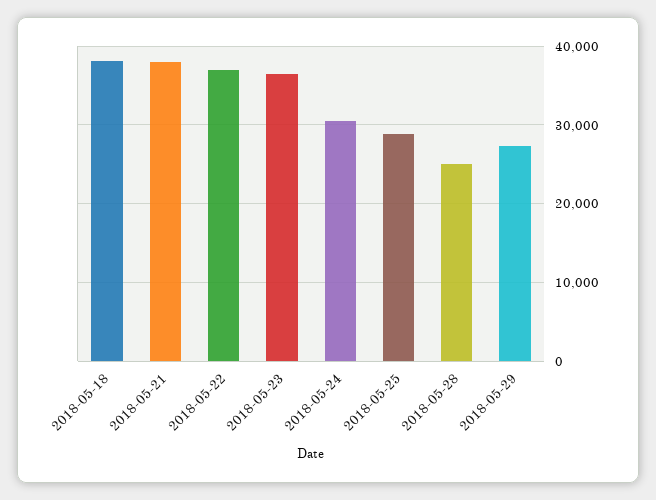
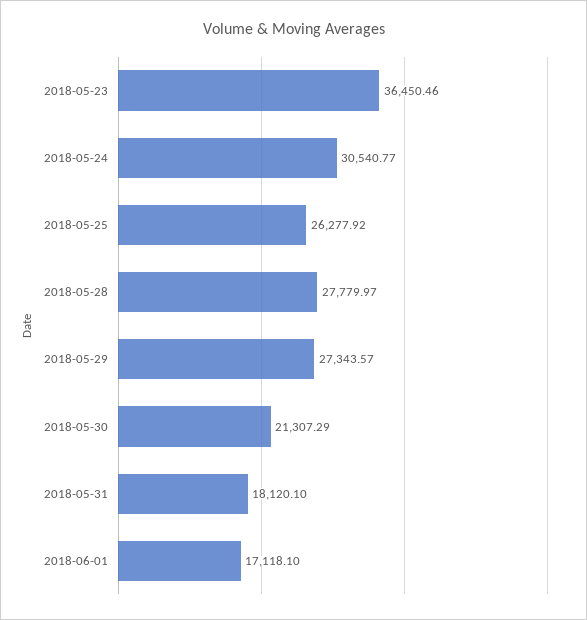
2018-05-18: 38000 -> none
2018-05-21: 38000 -> none
2018-05-22: 37000 -> none
2018-05-25: 29000 -> 26277.92
2018-05-28: 25000 -> 27779.97
2018-05-30: none -> 21307.29
2018-05-31: none -> 18120.1
2018-06-01: none -> 17118.1

